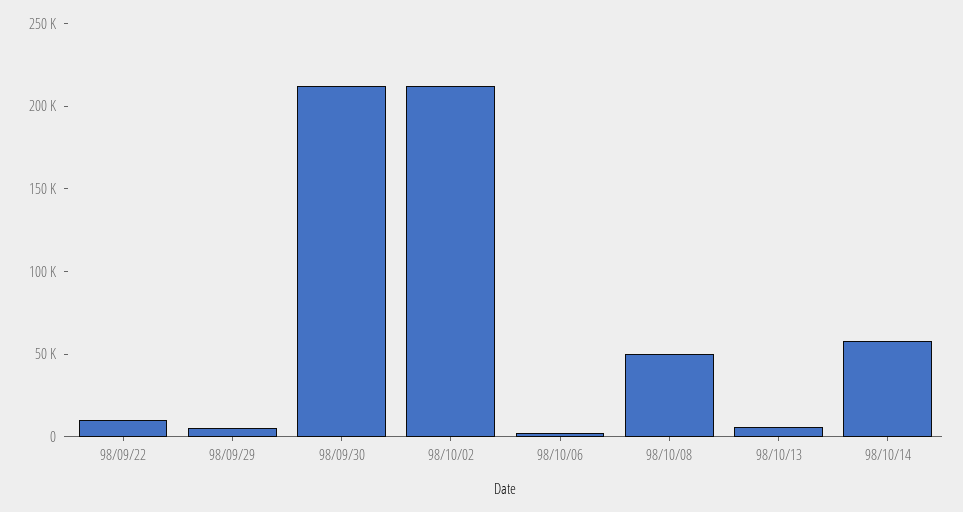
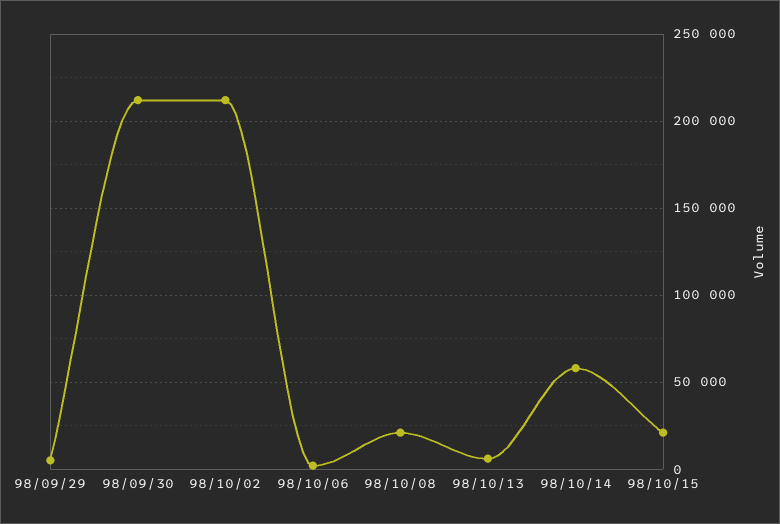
98/09/22: 10000 -> none
98/10/08: 50000 -> 20000
98/10/15: none -> 20000

